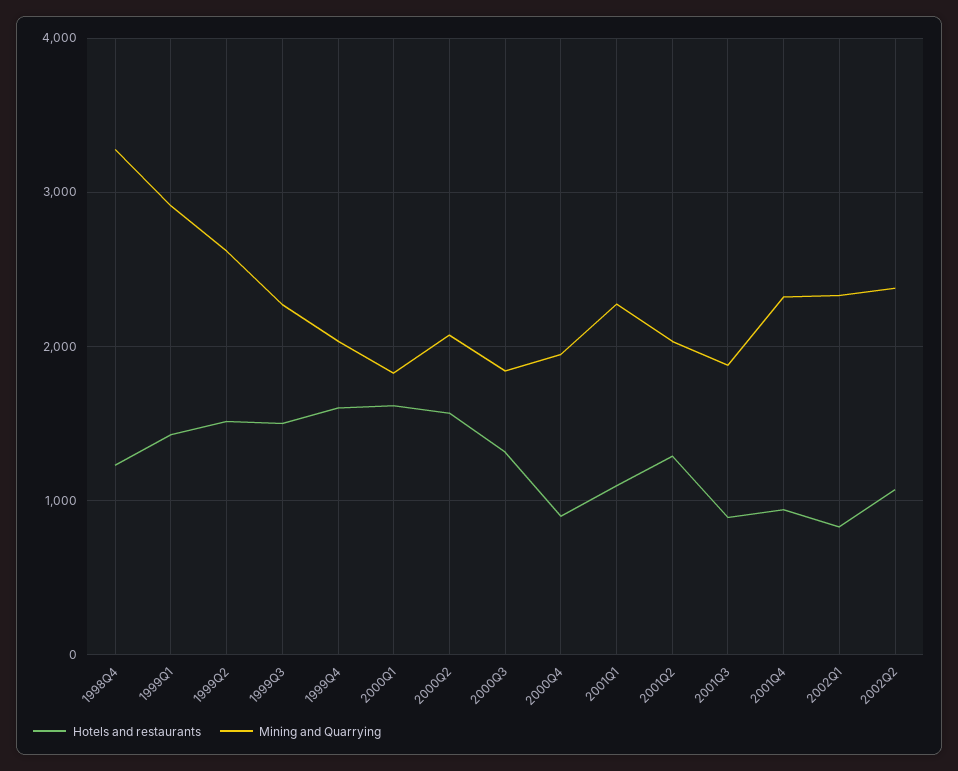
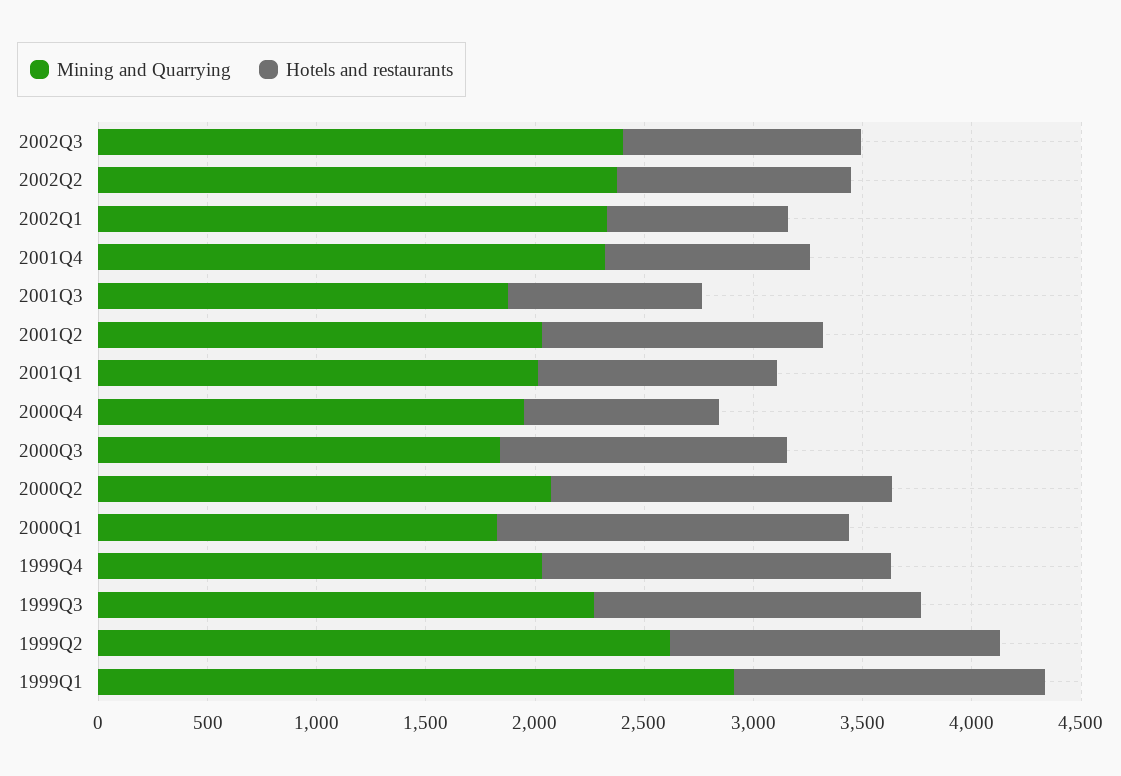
Hotels and restaurants, 1998Q4: 1200 -> none
Mining and Quarrying, 1998Q4: 3300 -> none
Mining and Quarrying, 2001Q1: 2300 -> 2000
Mining and Quarrying, 2002Q3: none -> 2400
Hotels and restaurants, 2002Q3: none -> 1100

